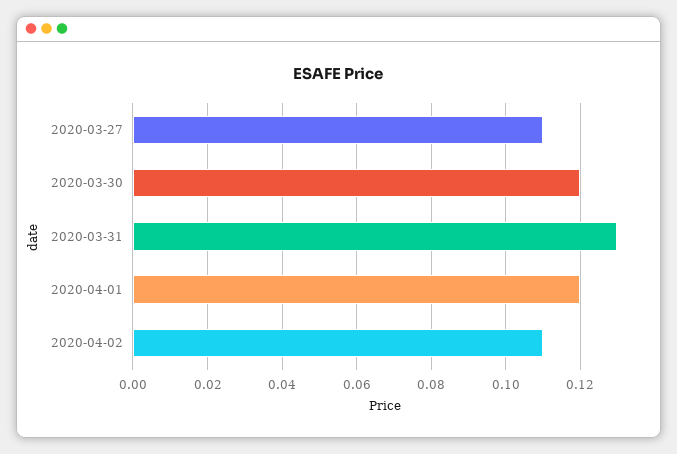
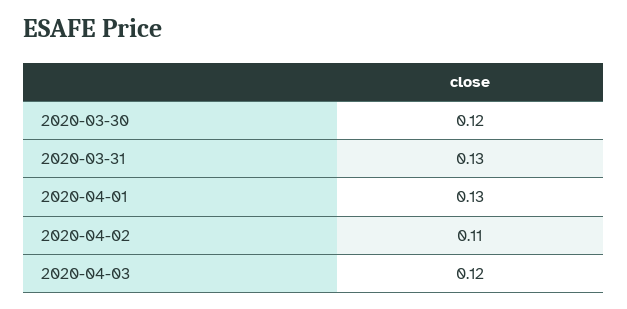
2020-03-27: 0.11 -> none
2020-04-01: 0.12 -> 0.13
2020-04-03: none -> 0.12

